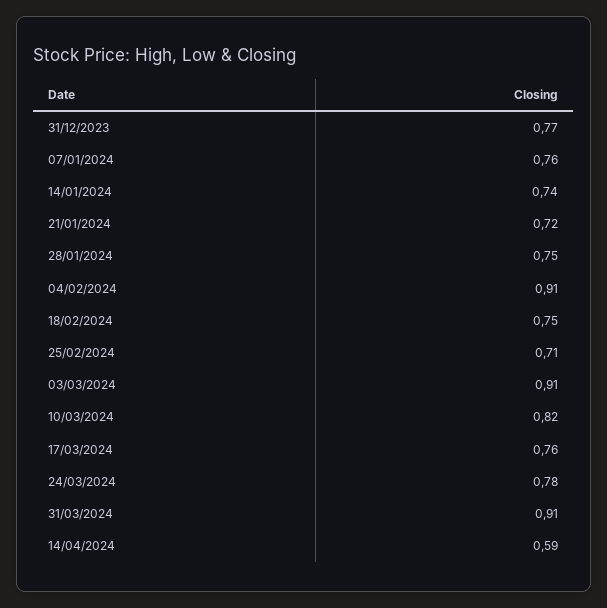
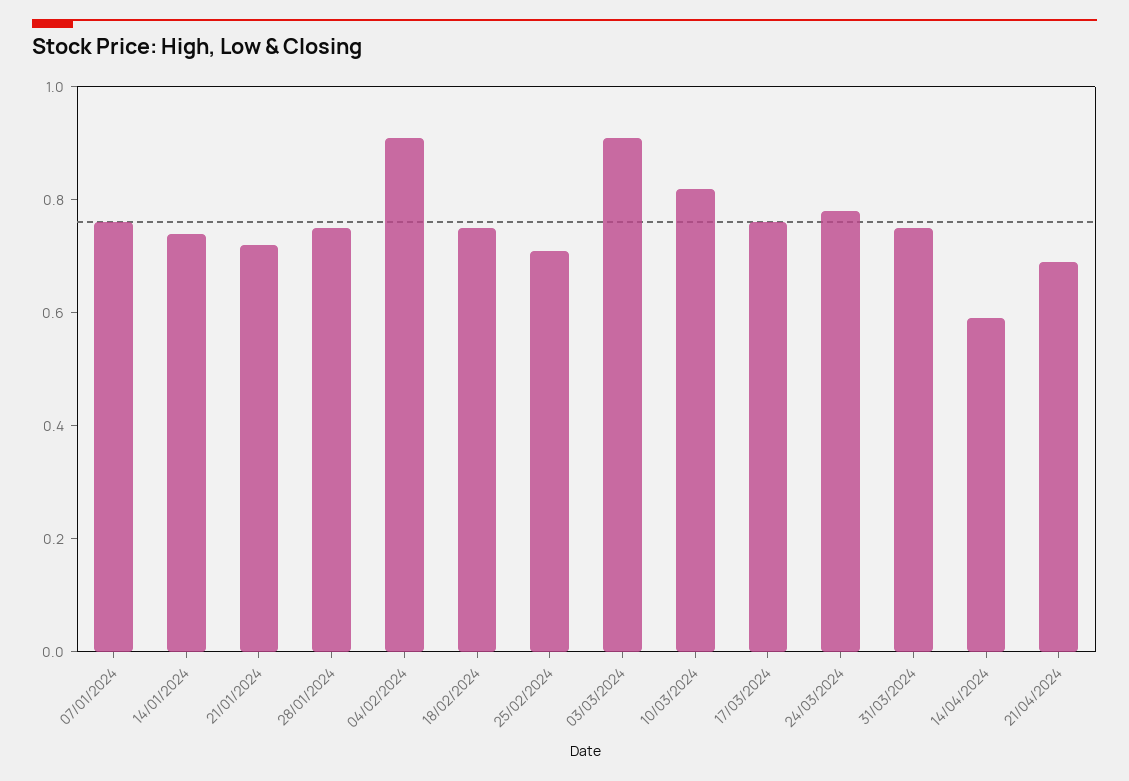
31/12/2023: 0.77 -> none
31/03/2024: 0.91 -> 0.75
21/04/2024: none -> 0.7

